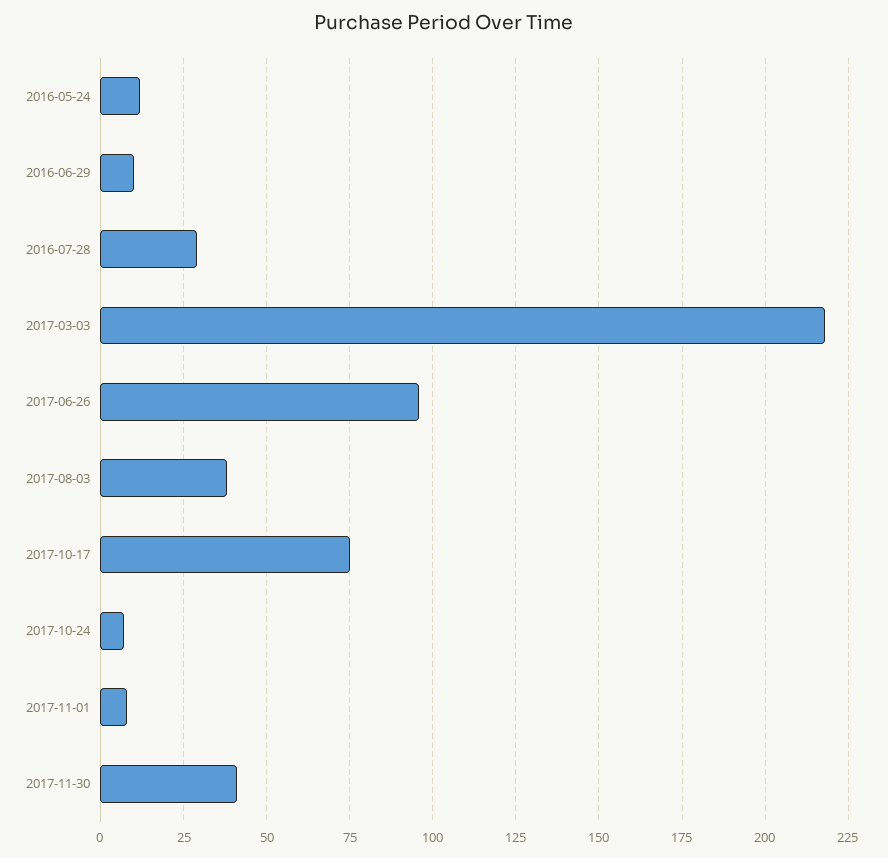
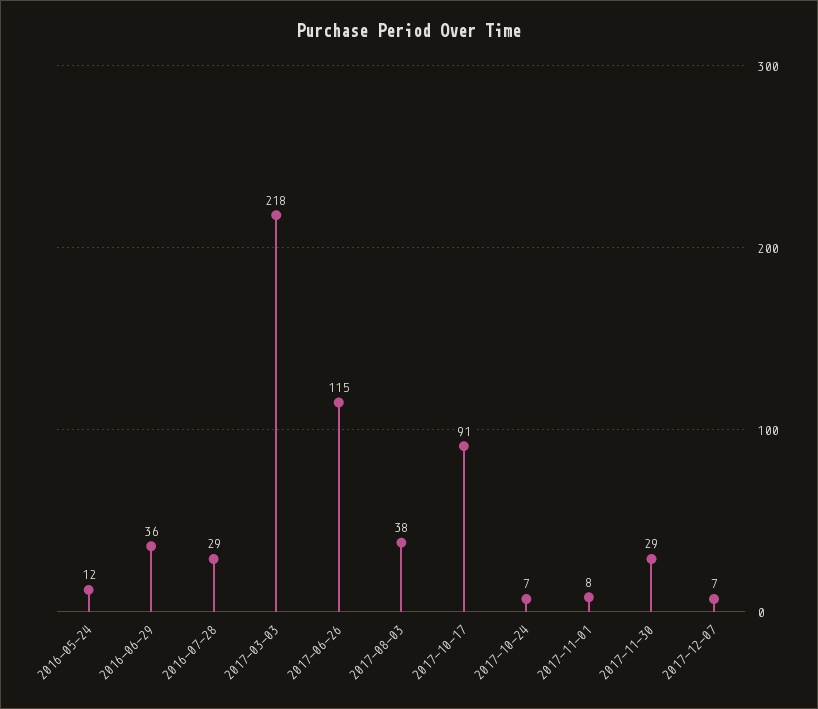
2016-06-29: 10 -> 36
2017-06-26: 95 -> 115
2017-10-17: 75 -> 91
2017-11-30: 40 -> 29
2017-12-07: none -> 7

